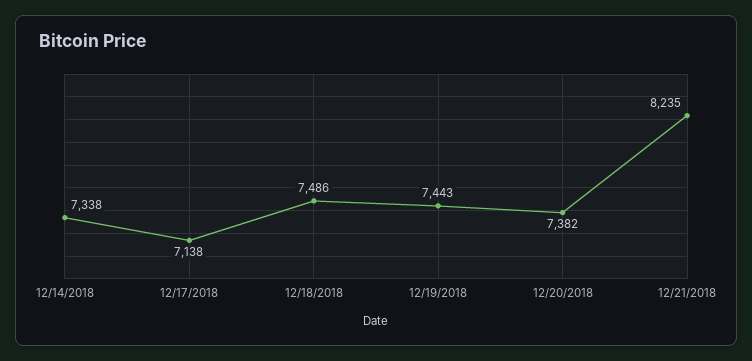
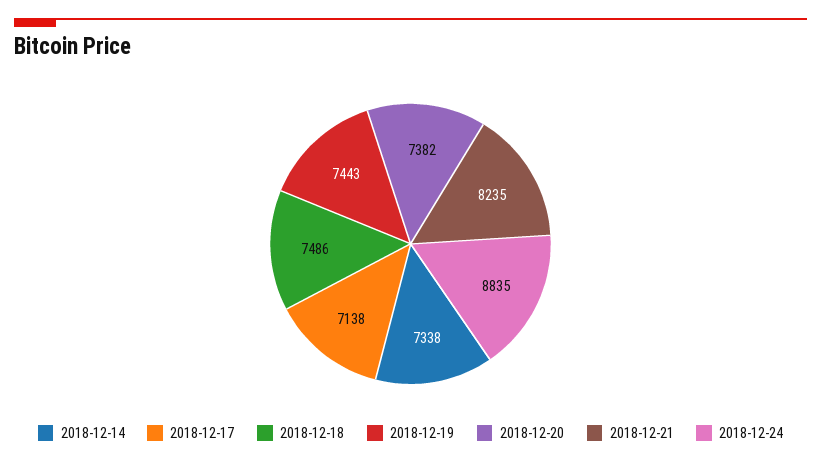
2018-12-24: none -> 8835

